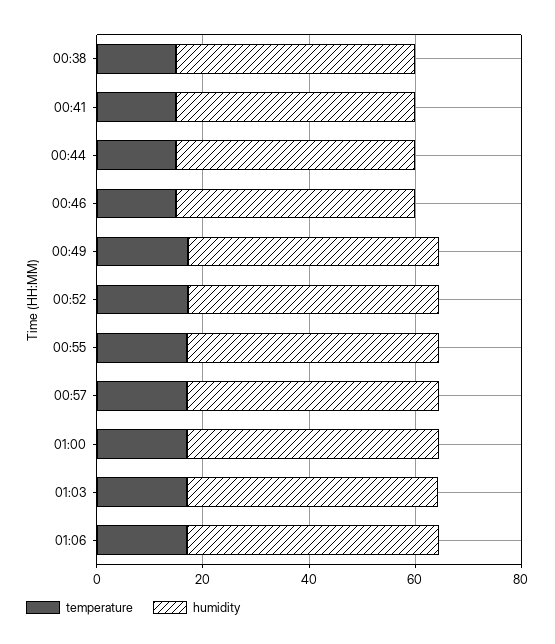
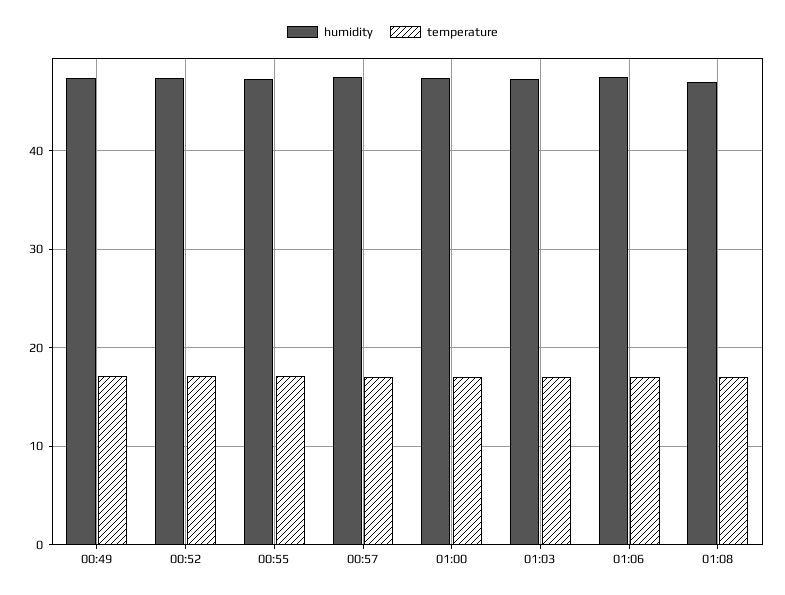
temperature, 00:38: 15 -> none
humidity, 00:38: 45 -> none
temperature, 00:41: 15 -> none
humidity, 00:41: 45 -> none
temperature, 00:44: 15 -> none
humidity, 00:44: 45 -> none
temperature, 00:46: 15 -> none
humidity, 00:46: 45 -> none
humidity, 01:08: none -> 47
temperature, 01:08: none -> 17

